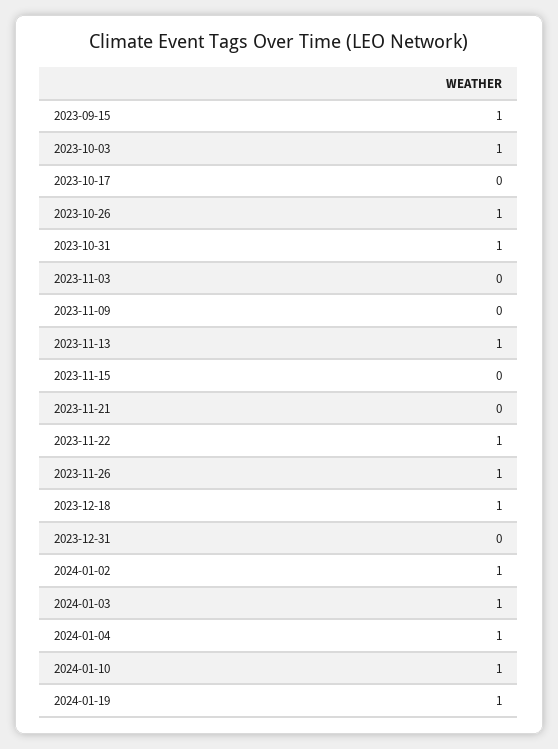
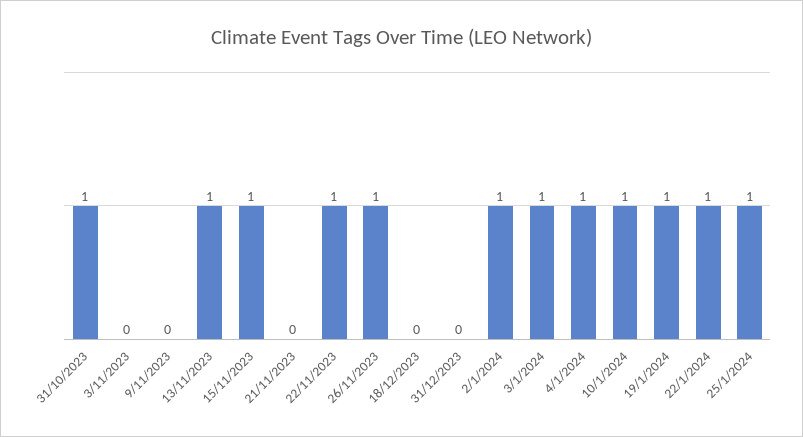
2023-09-15: 1 -> none
2023-10-03: 1 -> none
2023-10-17: 0 -> none
2023-10-26: 1 -> none
2023-11-15: 0 -> 1
2023-12-18: 1 -> 0
22/1/2024: none -> 1
25/1/2024: none -> 1

